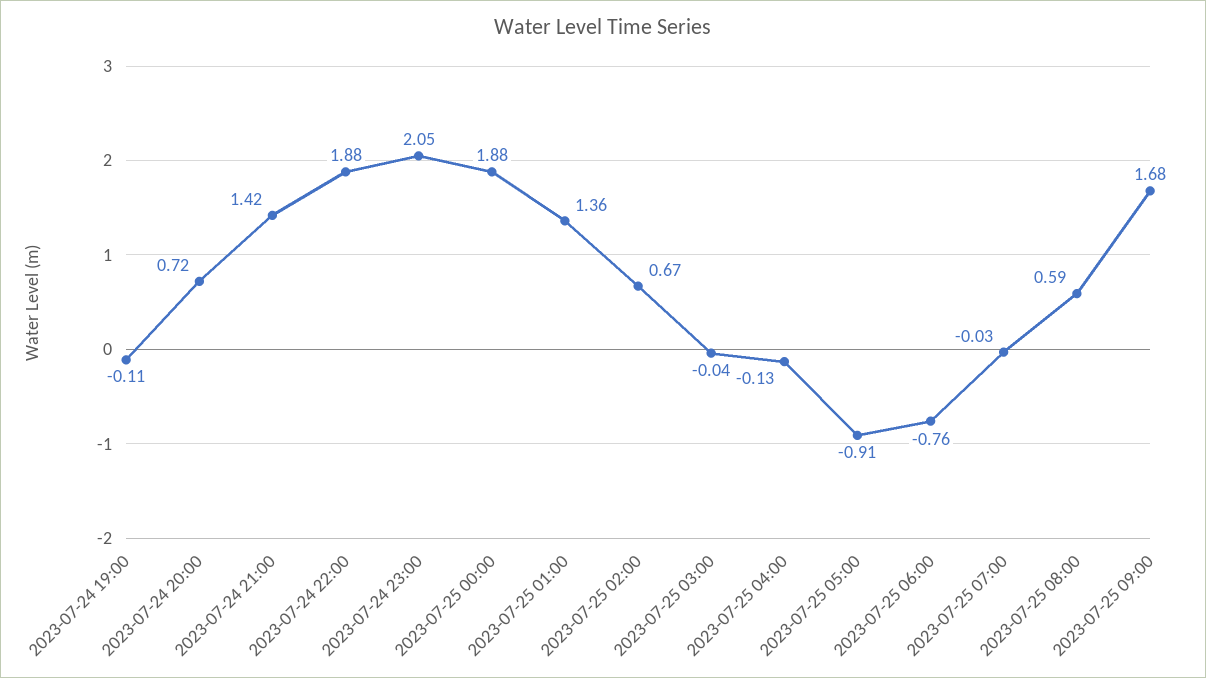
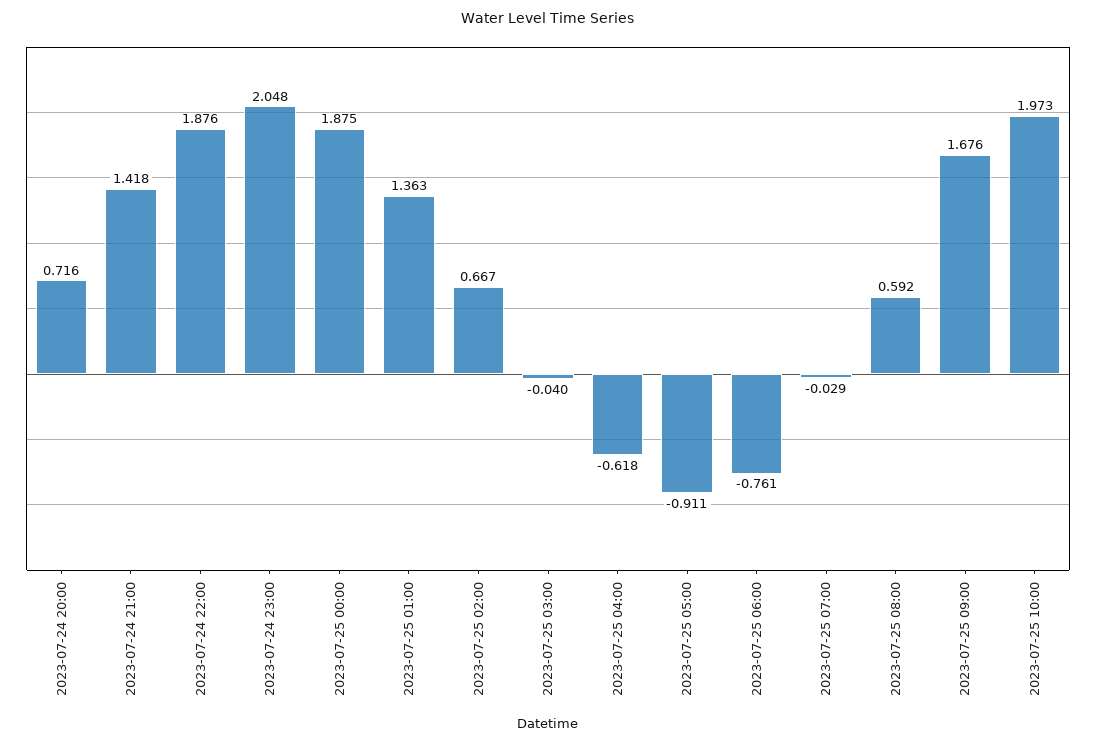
2023-07-24 19:00: -0.11 -> none
2023-07-25 04:00: -0.13 -> -0.618
2023-07-25 10:00: none -> 1.973

